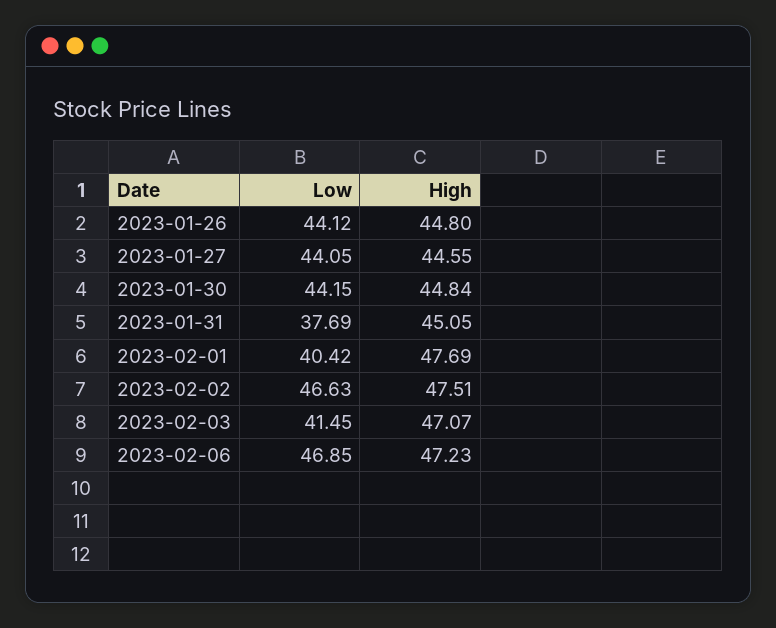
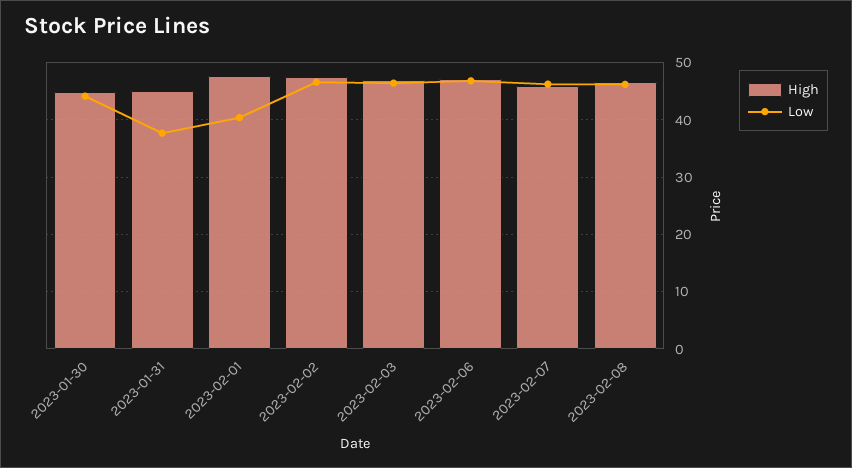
Low, 2023-01-26: 44.12 -> none
High, 2023-01-26: 44.8 -> none
Low, 2023-01-27: 44.05 -> none
High, 2023-01-27: 44.55 -> none
Low, 2023-02-03: 41.45 -> 46
High, 2023-02-07: none -> 46
Low, 2023-02-07: none -> 46
High, 2023-02-08: none -> 46
Low, 2023-02-08: none -> 46

